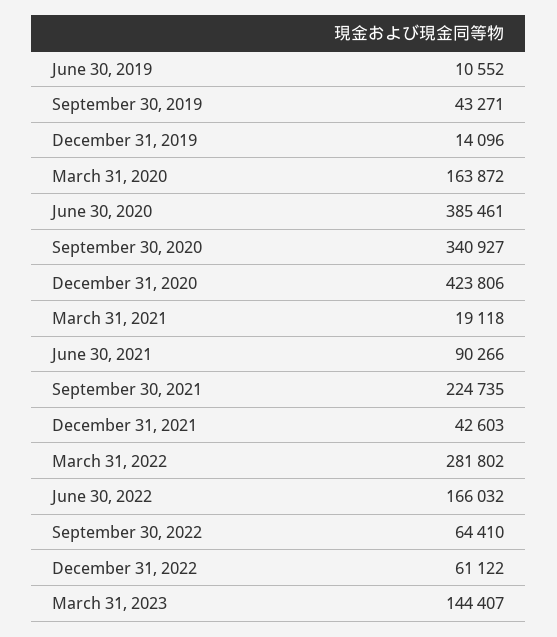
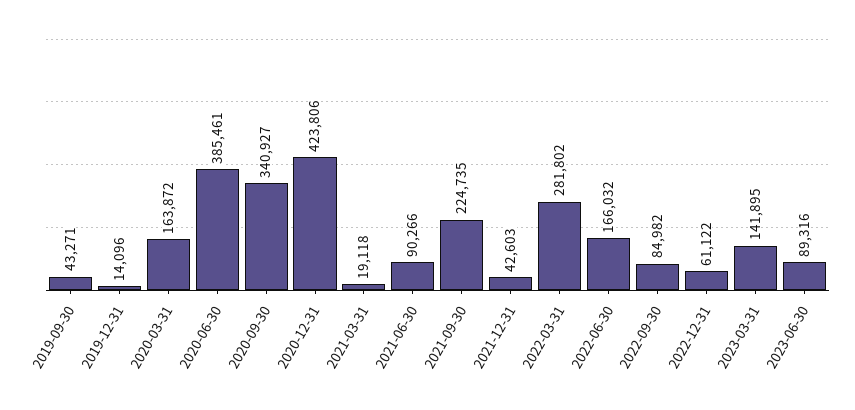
June 30, 2019: 10552 -> none
September 30, 2022: 64410 -> 84982
March 31, 2023: 144407 -> 141895
2023-06-30: none -> 89316

